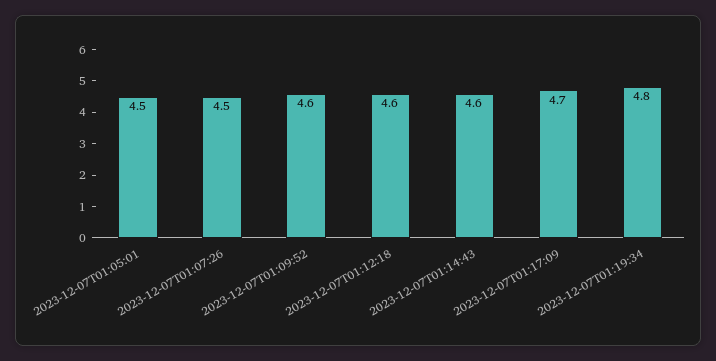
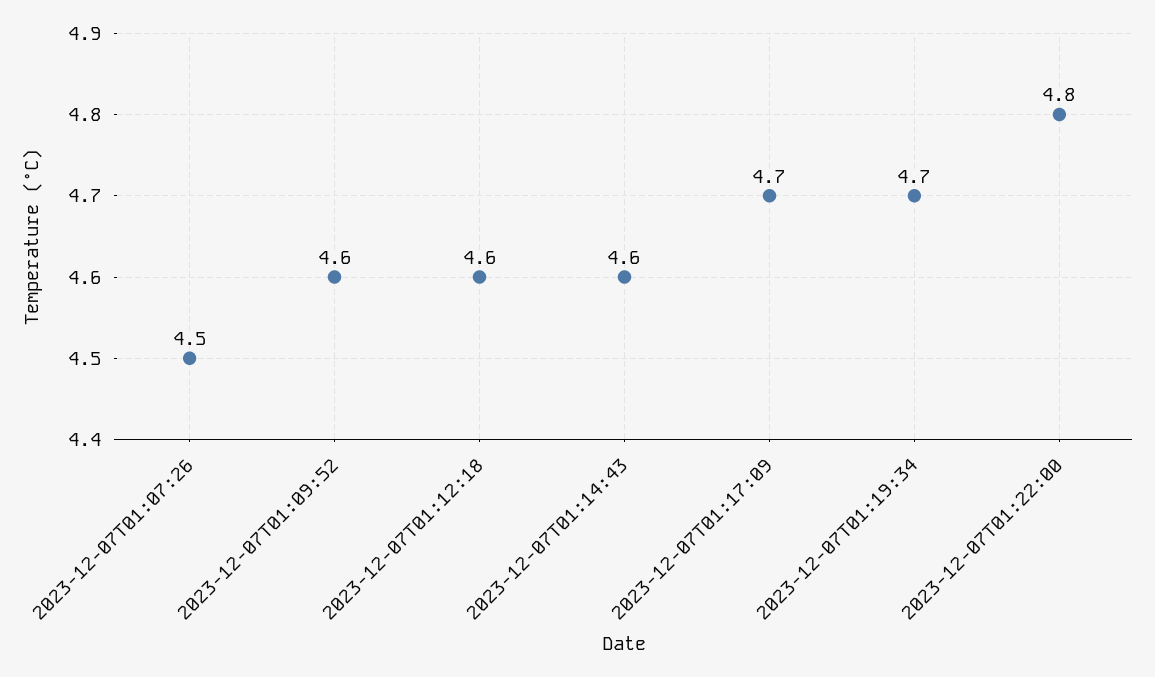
2023-12-07T01:05:01: 4.5 -> none
2023-12-07T01:19:34: 4.8 -> 4.7
2023-12-07T01:22:00: none -> 4.8

